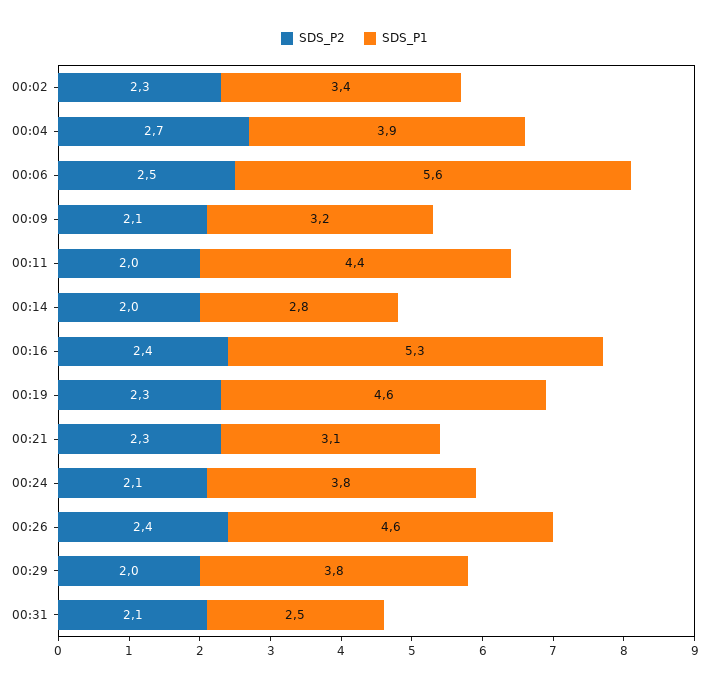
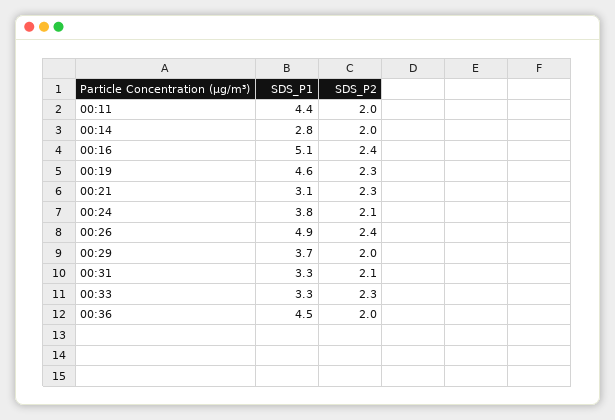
SDS_P2, 00:02: 2.3 -> none
SDS_P1, 00:02: 3.4 -> none
SDS_P2, 00:04: 2.7 -> none
SDS_P1, 00:04: 3.9 -> none
SDS_P2, 00:06: 2.5 -> none
SDS_P1, 00:06: 5.6 -> none
SDS_P2, 00:09: 2.1 -> none
SDS_P1, 00:09: 3.2 -> none
SDS_P1, 00:16: 5.3 -> 5.1
SDS_P1, 00:26: 4.6 -> 4.9
SDS_P1, 00:29: 3.8 -> 3.7
SDS_P1, 00:31: 2.5 -> 3.3
SDS_P1, 00:33: none -> 3.3
SDS_P2, 00:33: none -> 2.3
SDS_P1, 00:36: none -> 4.5
SDS_P2, 00:36: none -> 2

